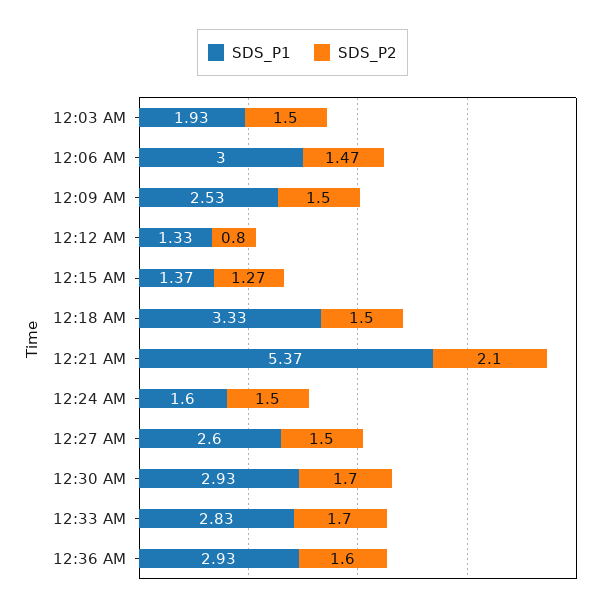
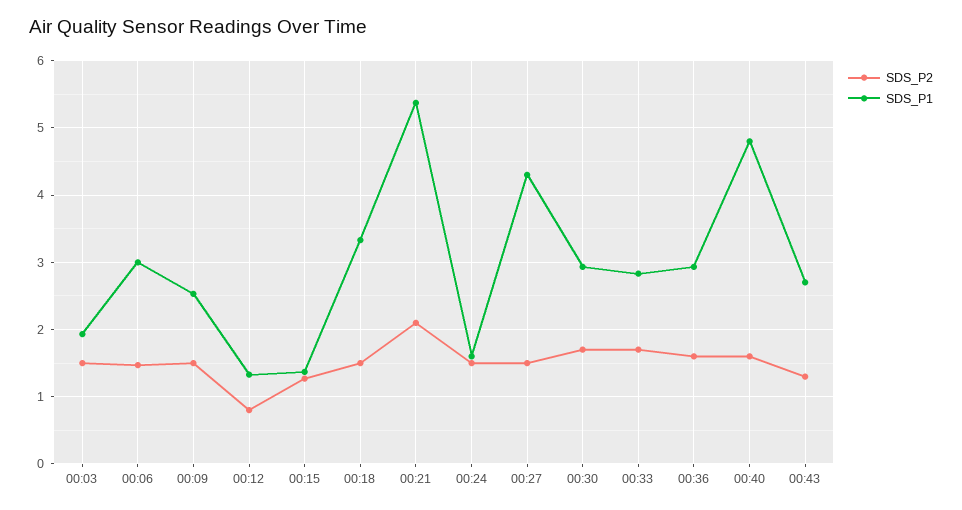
SDS_P1, 12:27 AM: 2.6 -> 4.3
SDS_P2, 00:40: none -> 1.6
SDS_P1, 00:40: none -> 4.8
SDS_P2, 00:43: none -> 1.3
SDS_P1, 00:43: none -> 2.7

